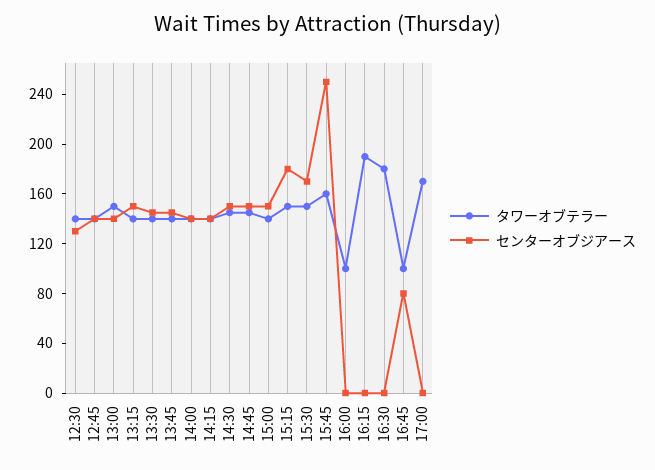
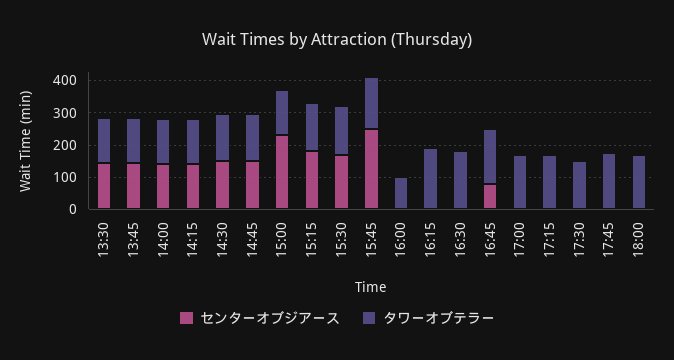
タワーオブテラー, 12:30: 140 -> none
センターオブジアース, 12:30: 130 -> none
タワーオブテラー, 12:45: 140 -> none
センターオブジアース, 12:45: 140 -> none
タワーオブテラー, 13:00: 150 -> none
センターオブジアース, 13:00: 140 -> none
タワーオブテラー, 13:15: 140 -> none
センターオブジアース, 13:15: 150 -> none
センターオブジアース, 15:00: 150 -> 225
タワーオブテラー, 16:45: 100 -> 175
センターオブジアース, 17:15: none -> 0
タワーオブテラー, 17:15: none -> 175
センターオブジアース, 17:30: none -> 0
タワーオブテラー, 17:30: none -> 150
センターオブジアース, 17:45: none -> 0
タワーオブテラー, 17:45: none -> 175
センターオブジアース, 18:00: none -> 0
タワーオブテラー, 18:00: none -> 175

